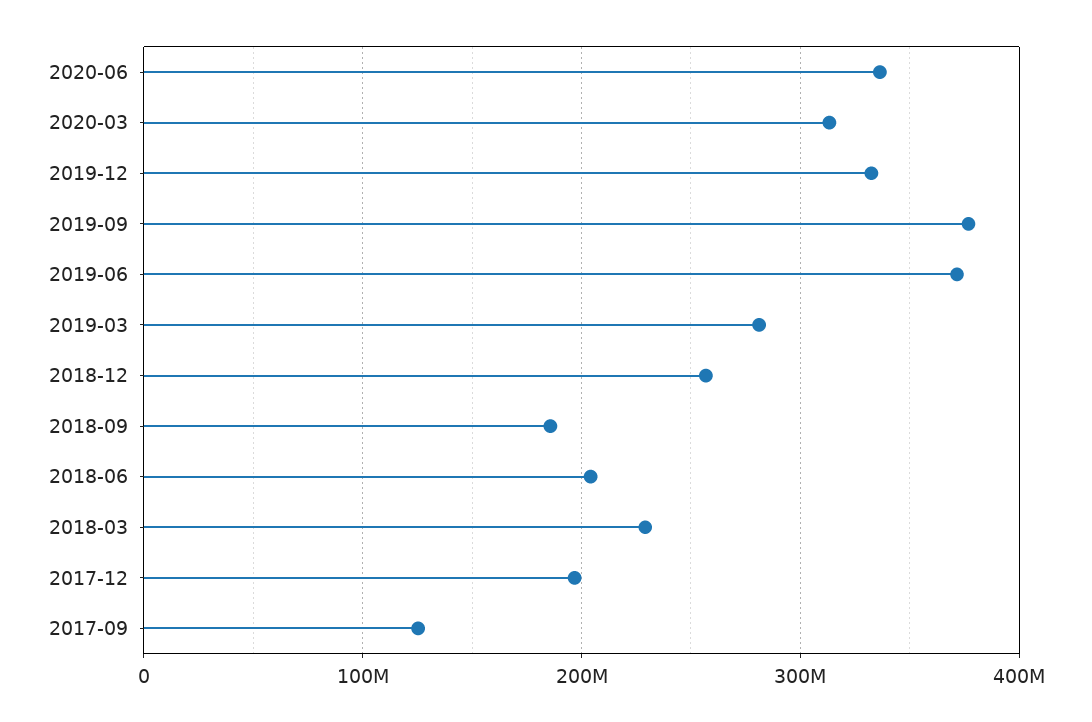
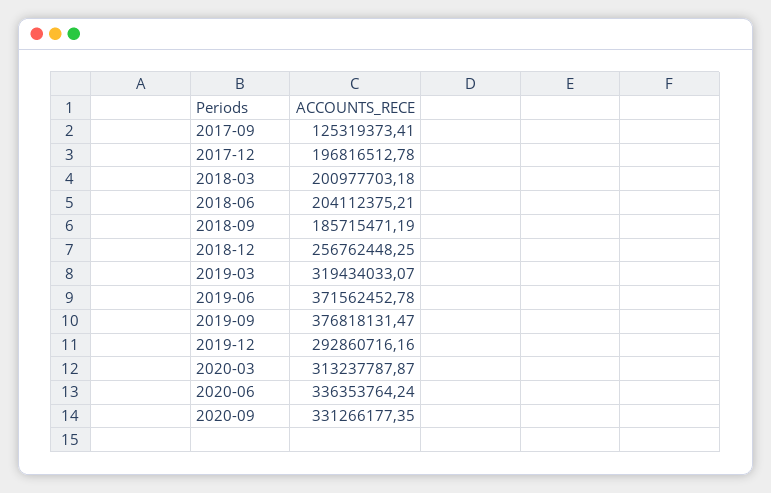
2019-12: 330000000 -> 292860716.16
2019-03: 280000000 -> 319434033.07
2018-03: 230000000 -> 200977703.18
2020-09: none -> 331266177.35

